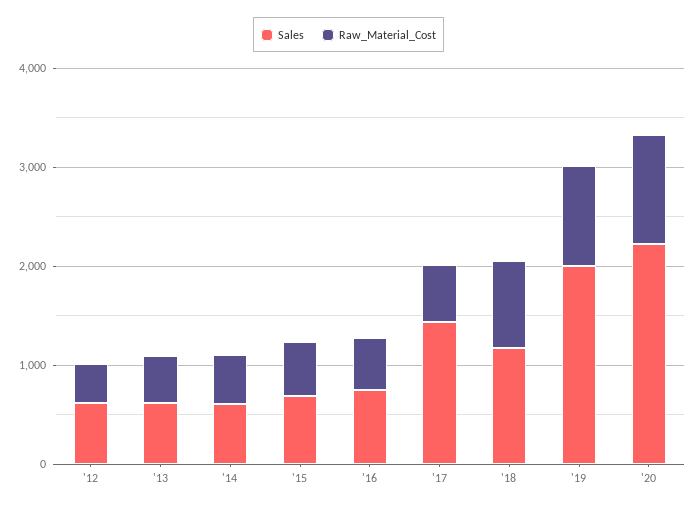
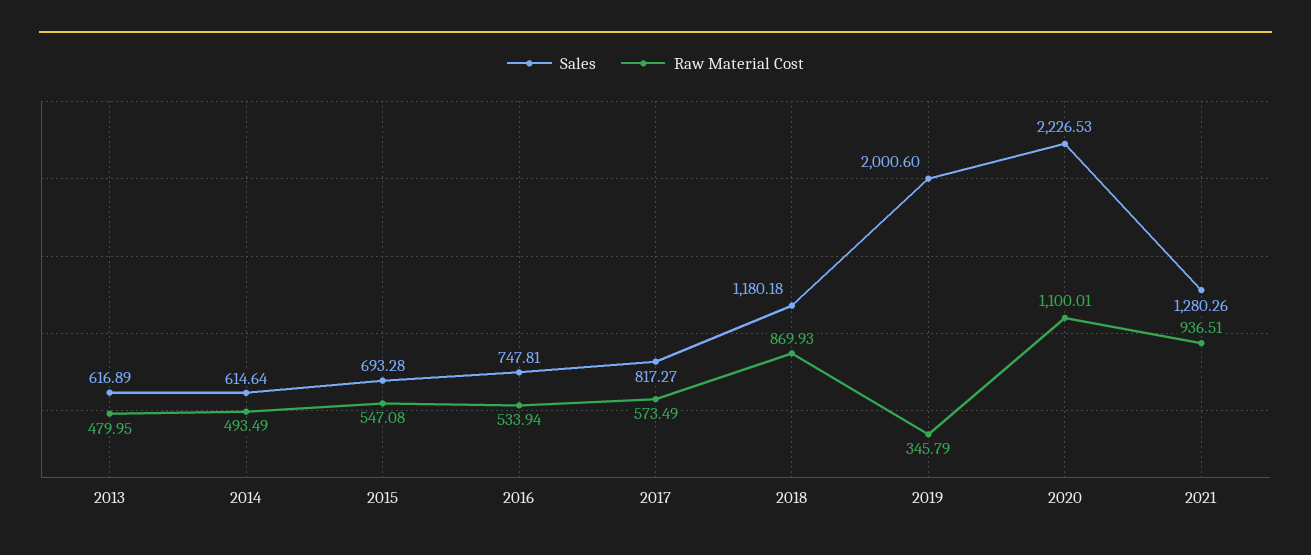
Sales, '12: 600 -> none
Raw_Material_Cost, '12: 400 -> none
Sales, '17: 1400 -> 817.27
Raw_Material_Cost, '19: 1000 -> 345.79
Sales, 2021: none -> 1280.26
Raw_Material_Cost, 2021: none -> 936.51

